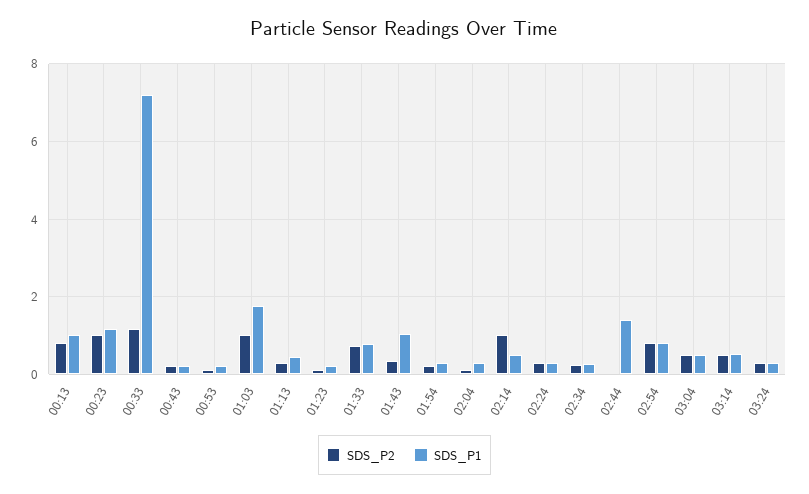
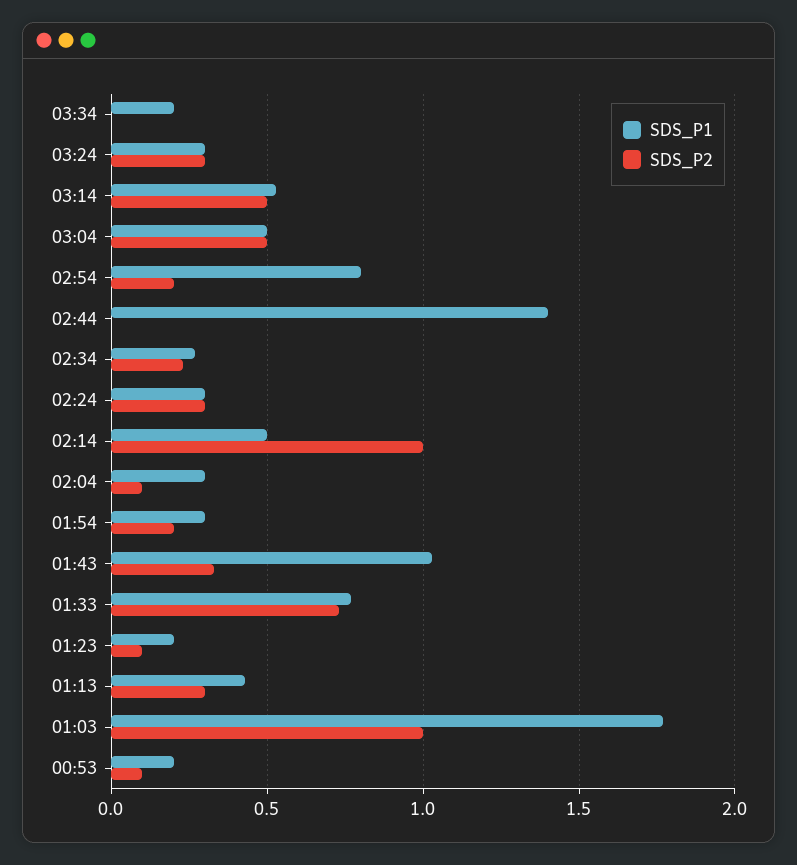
SDS_P2, 00:13: 0.8 -> none
SDS_P1, 00:13: 1 -> none
SDS_P2, 00:23: 1 -> none
SDS_P1, 00:23: 1.2 -> none
SDS_P2, 00:33: 1.2 -> none
SDS_P1, 00:33: 7.2 -> none
SDS_P2, 00:43: 0.2 -> none
SDS_P1, 00:43: 0.2 -> none
SDS_P2, 02:54: 0.8 -> 0.2
SDS_P1, 03:34: none -> 0.2
SDS_P2, 03:34: none -> 0

